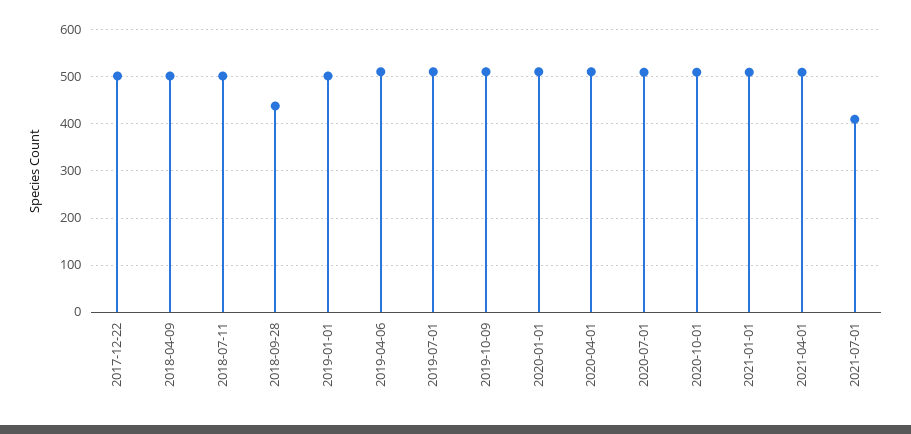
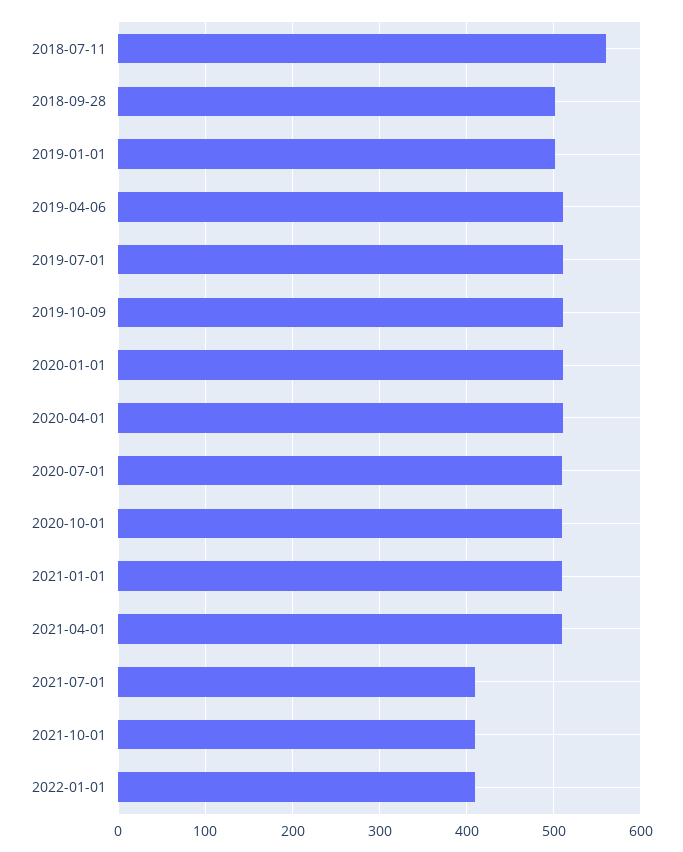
2017-12-22: 500 -> none
2018-04-09: 500 -> none
2018-07-11: 500 -> 560
2018-09-28: 440 -> 500
2021-10-01: none -> 410
2022-01-01: none -> 410

